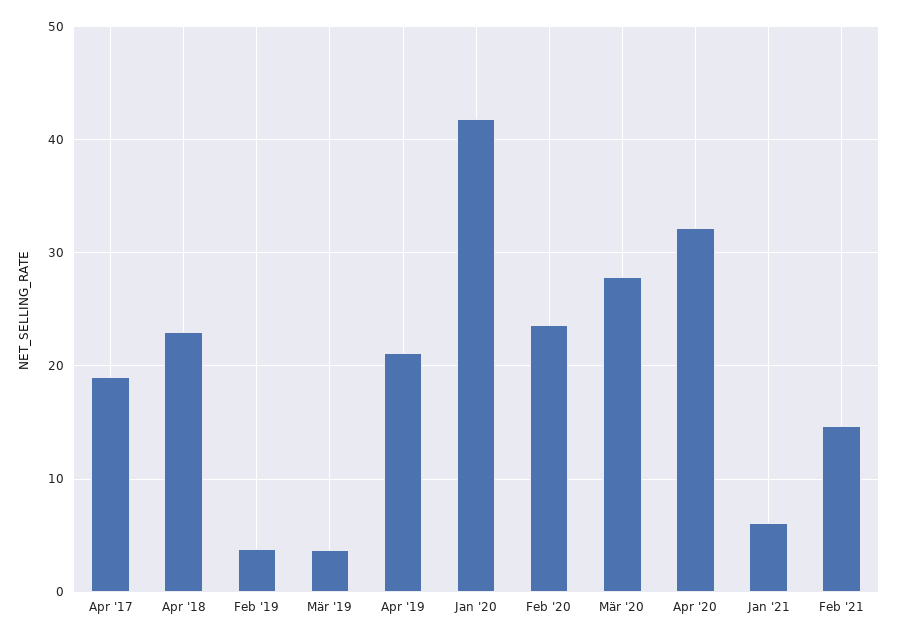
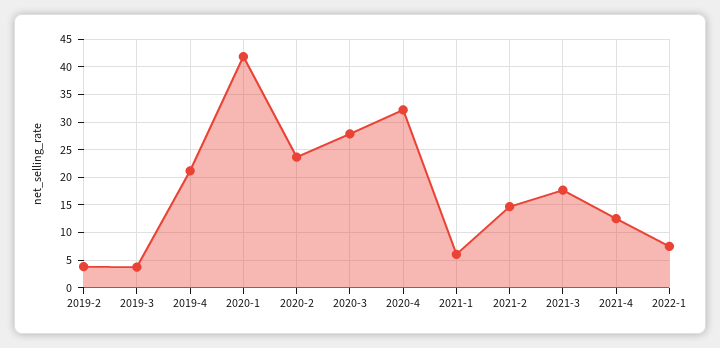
Apr '17: 19 -> none
Apr '18: 23 -> none
2021-3: none -> 17.5
2021-4: none -> 12.5
2022-1: none -> 7.5

